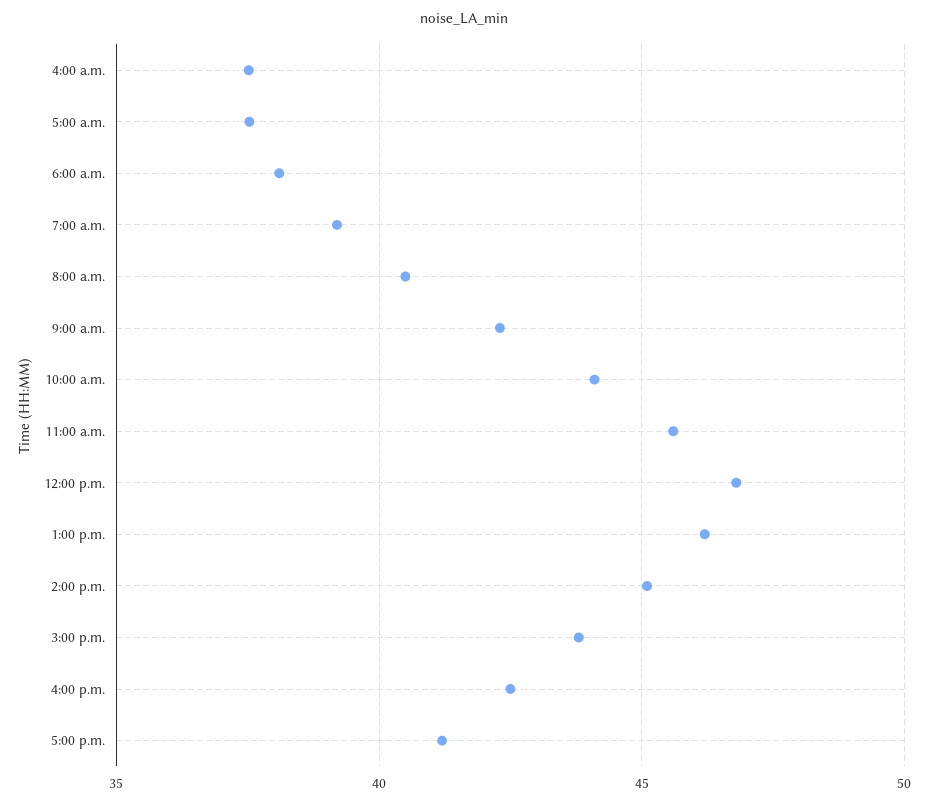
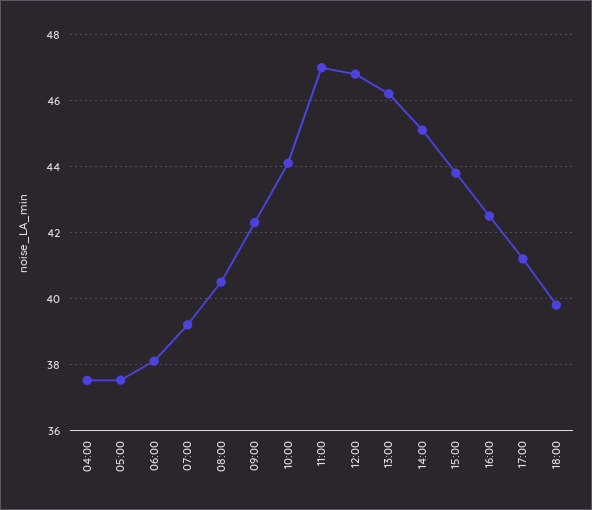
11:00 a.m.: 45.5 -> 47
18:00: none -> 39.8

